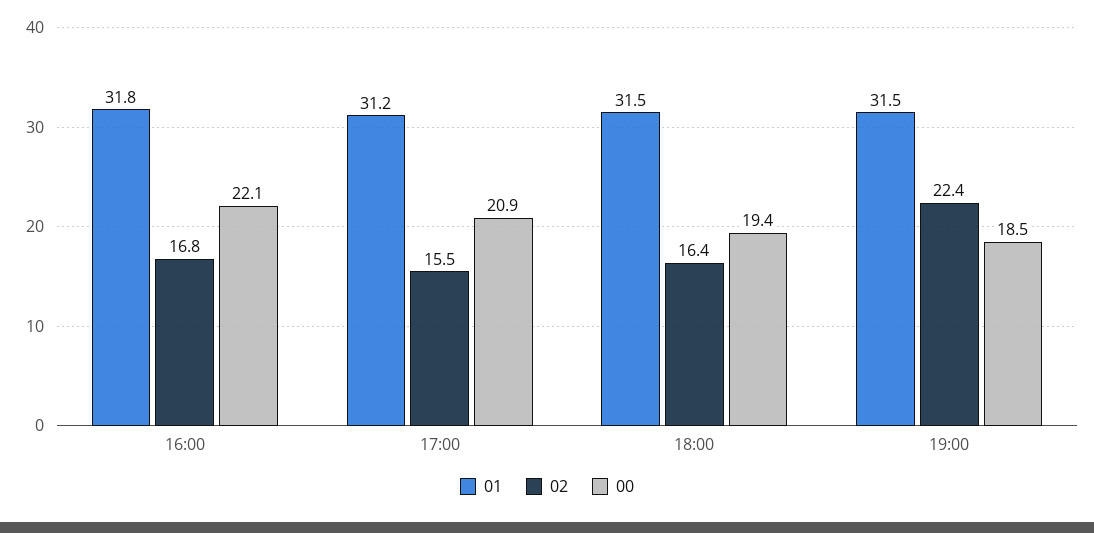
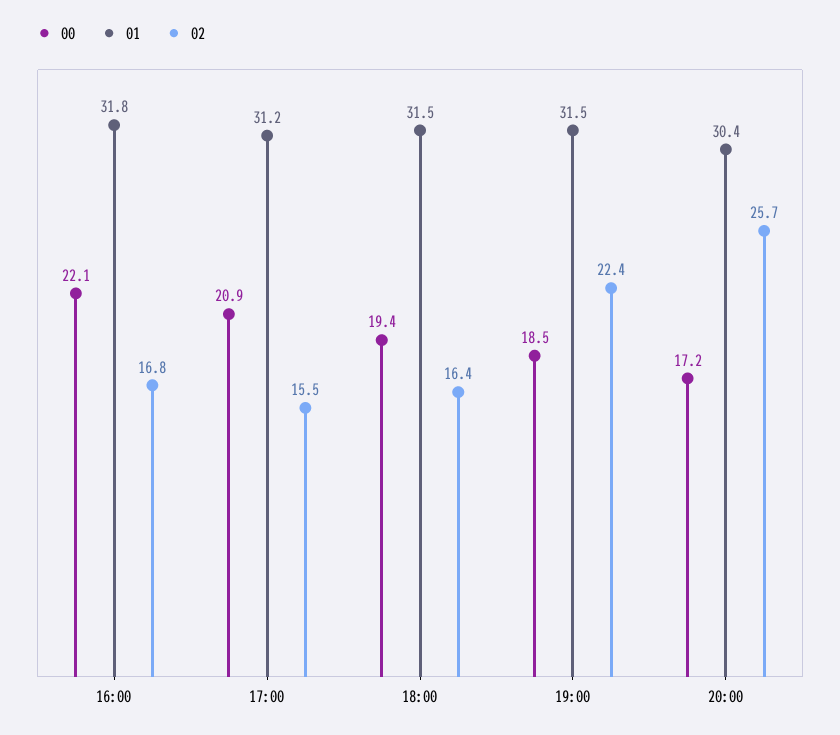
00, 20:00: none -> 17.2
01, 20:00: none -> 30.4
02, 20:00: none -> 25.7

